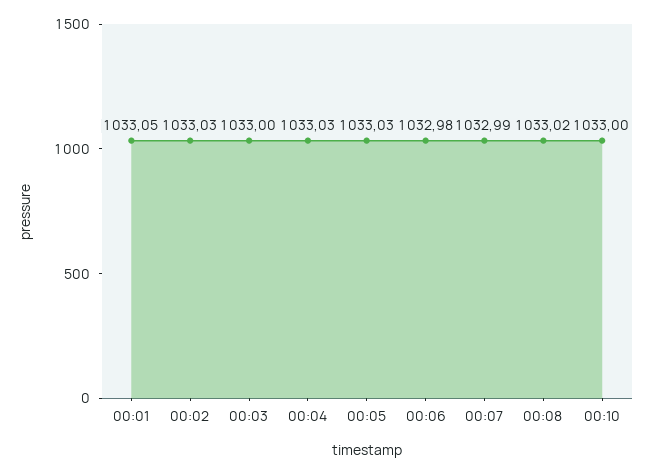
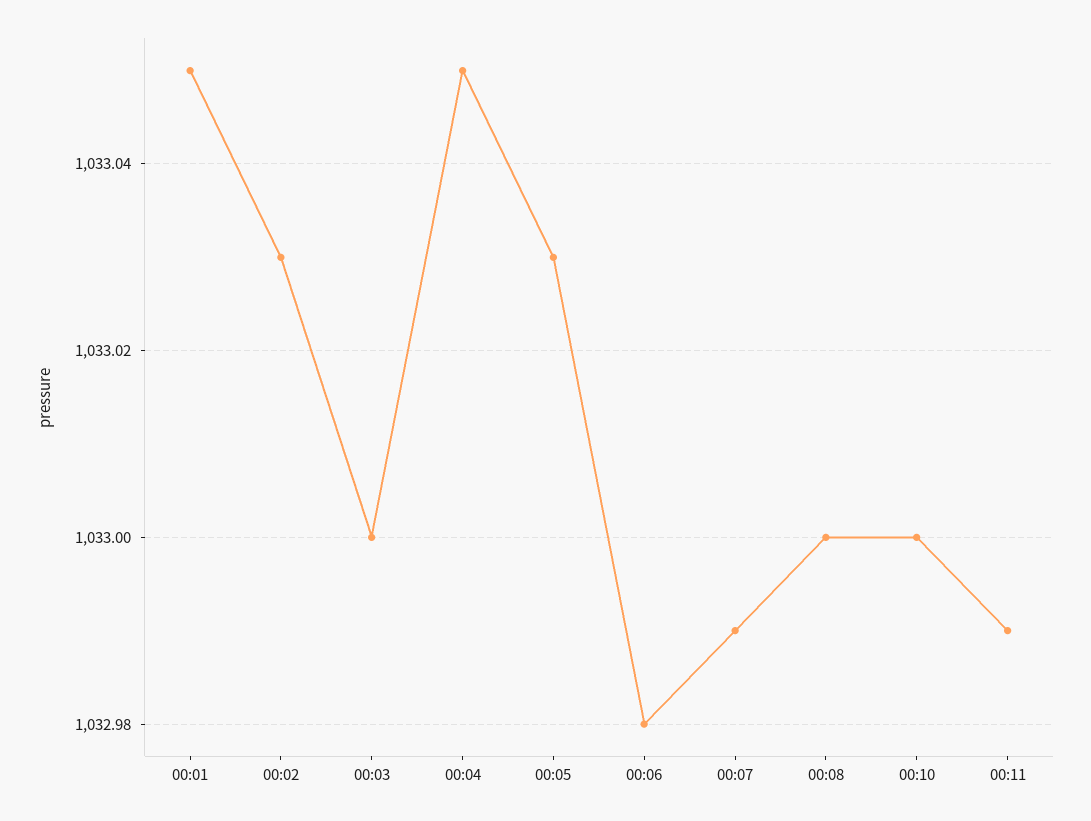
00:04: 1033.03 -> 1033.05
00:08: 1033.02 -> 1033
00:11: none -> 1032.99

